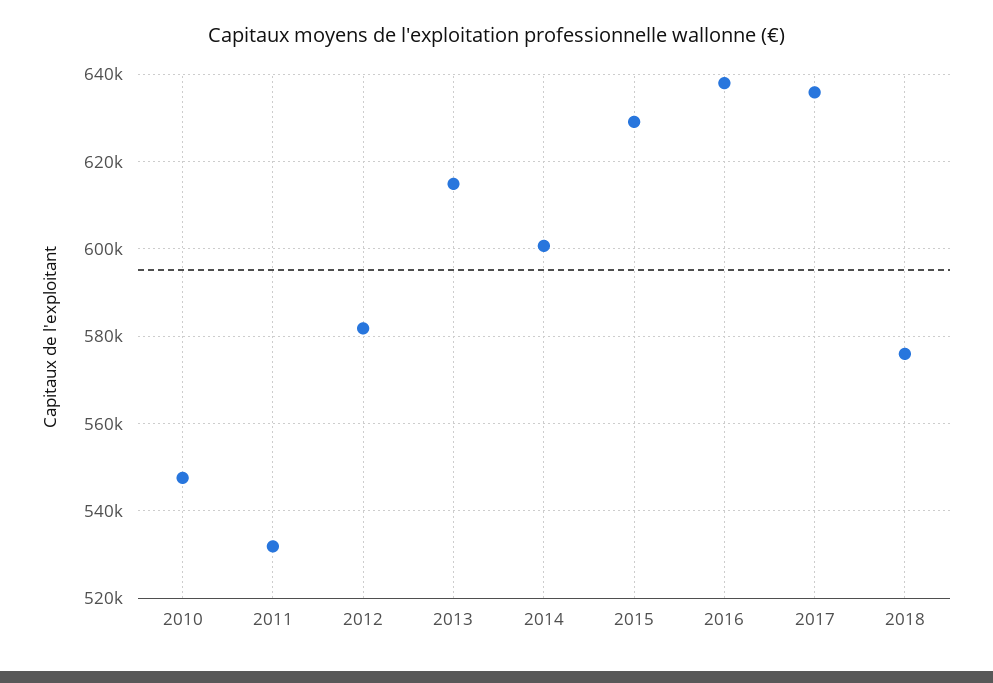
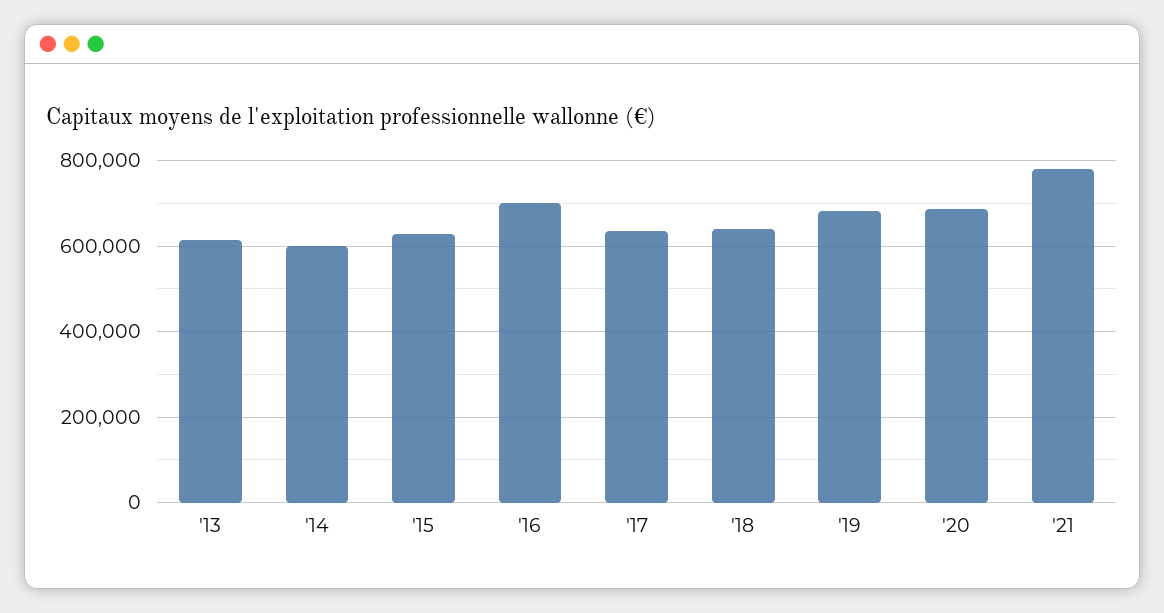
2010: 548000 -> none
2011: 532000 -> none
2012: 582000 -> none
2016: 638000 -> 700000
2018: 576000 -> 640000
'19: none -> 680000
'20: none -> 680000
'21: none -> 780000

